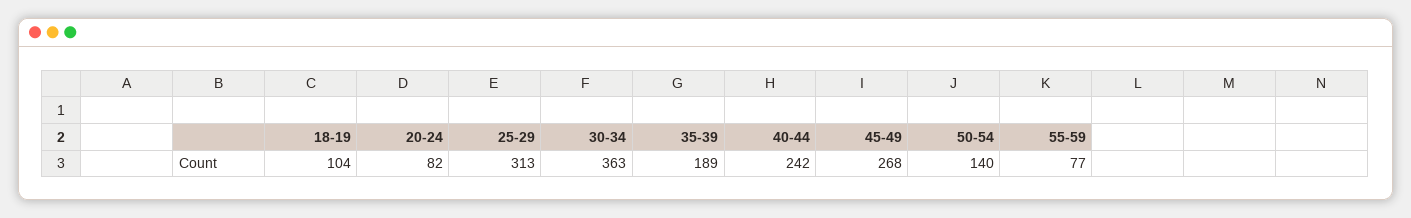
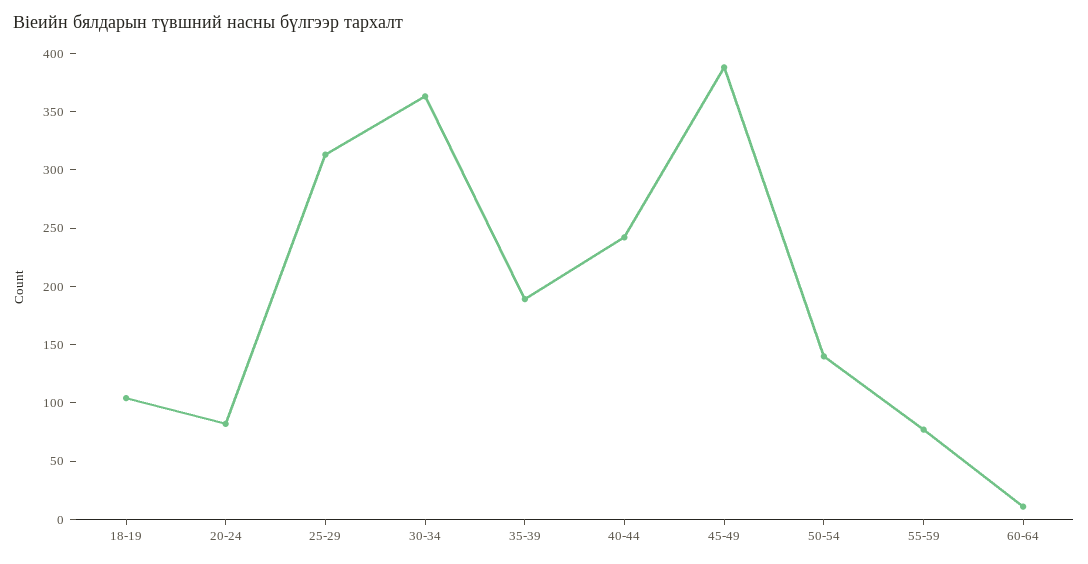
45-49: 268 -> 390
60-64: none -> 10

